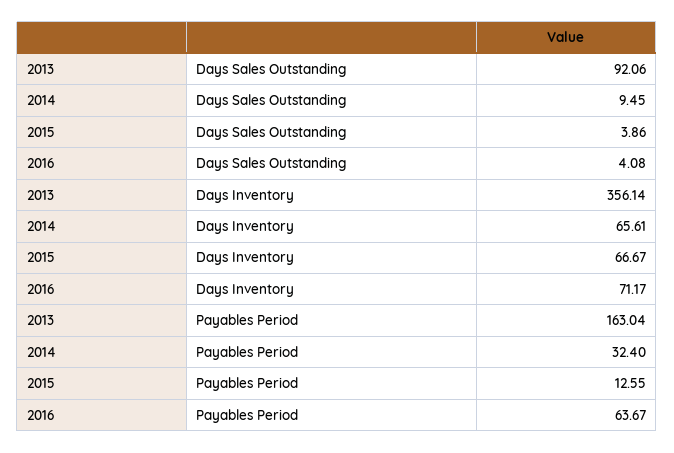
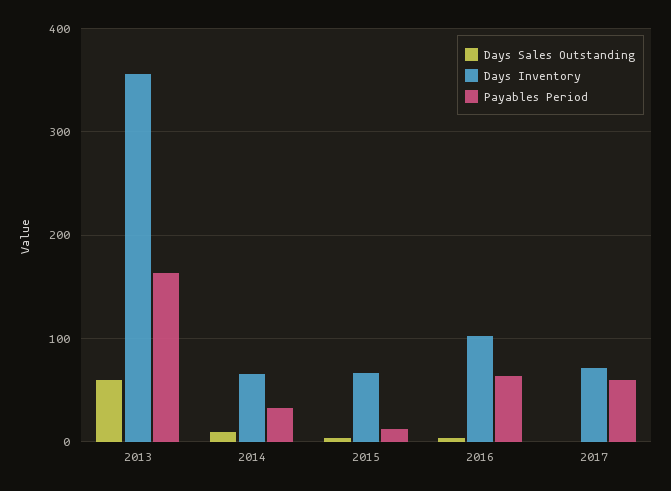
Days Sales Outstanding, 2013: 92.06 -> 60
Days Inventory, 2016: 71.17 -> 100
Days Sales Outstanding, 2017: none -> 0
Days Inventory, 2017: none -> 70
Payables Period, 2017: none -> 60

